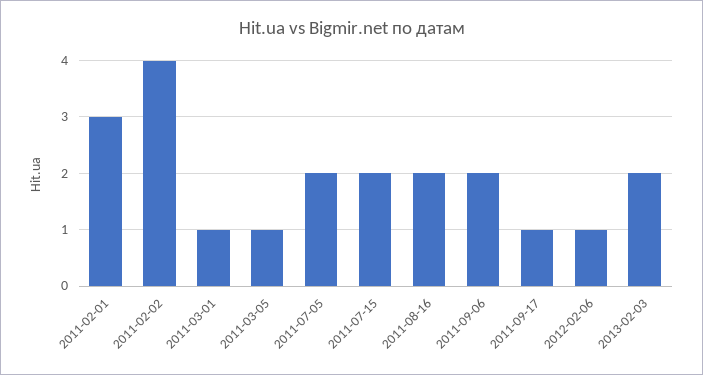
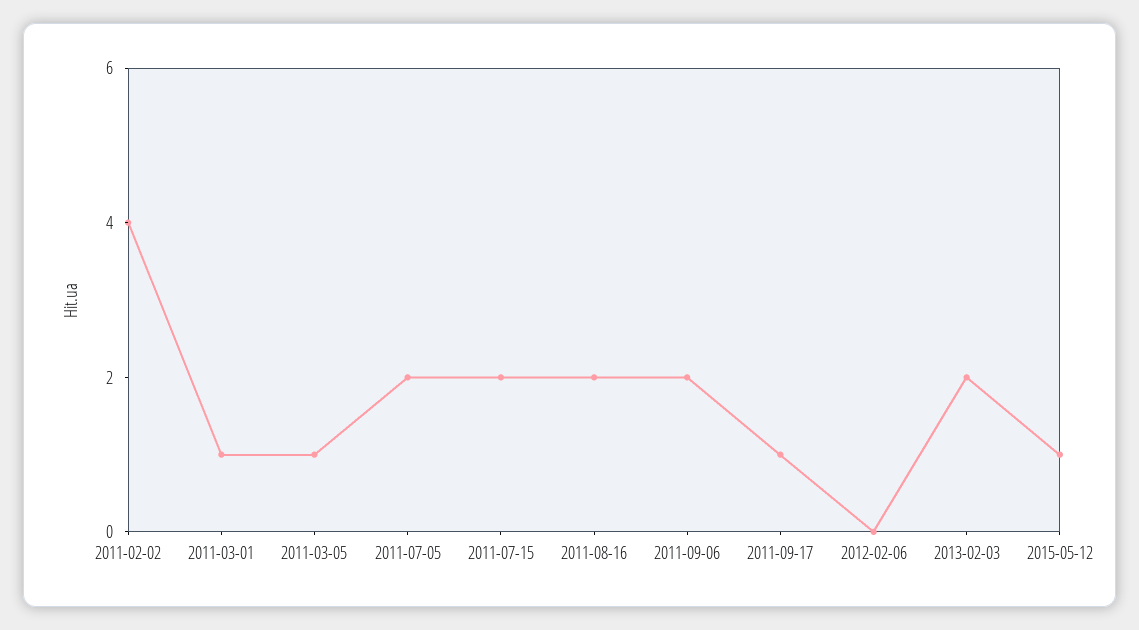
2011-02-01: 3 -> none
2012-02-06: 1 -> 0
2015-05-12: none -> 1

